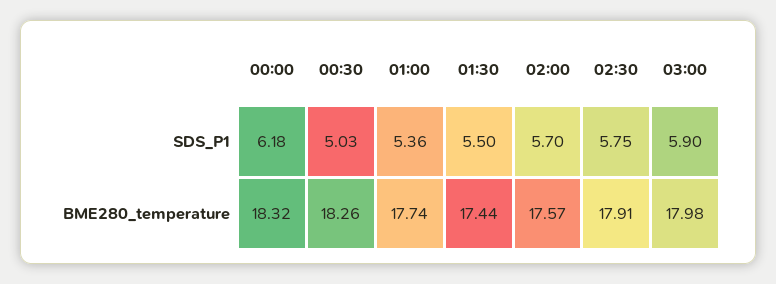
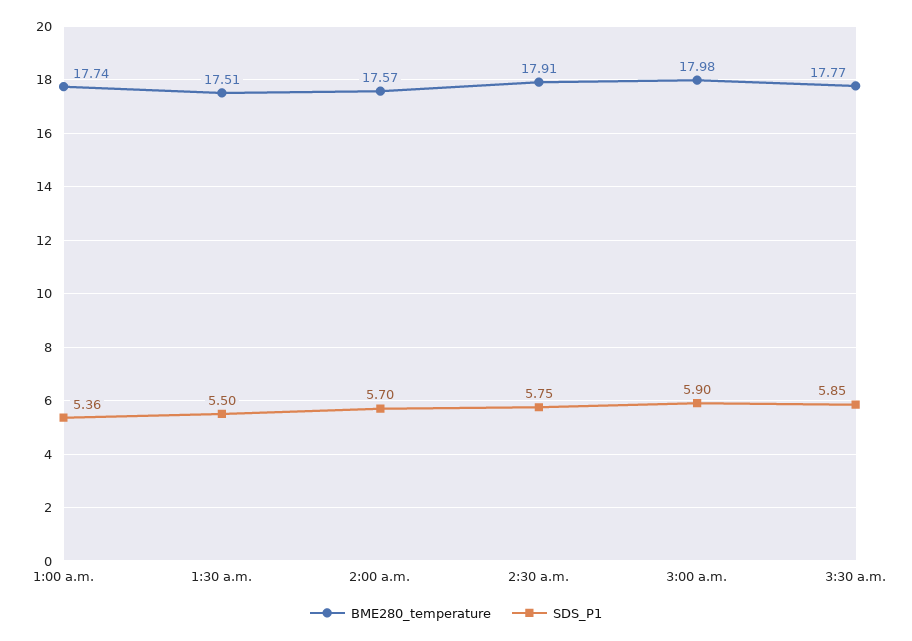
SDS_P1, 00:00: 6.18 -> none
SDS_P1, 00:30: 5.03 -> none
BME280_temperature, 00:00: 18.32 -> none
BME280_temperature, 00:30: 18.26 -> none
BME280_temperature, 01:30: 17.44 -> 17.51
BME280_temperature, 3:30 a.m.: none -> 17.77
SDS_P1, 3:30 a.m.: none -> 5.85

